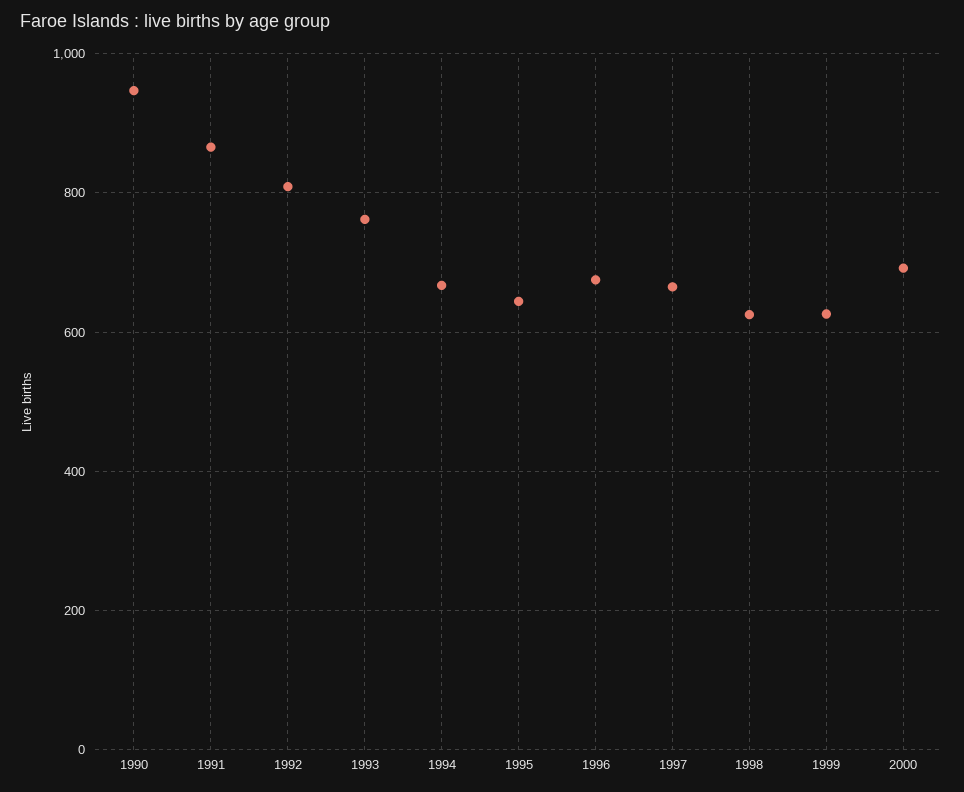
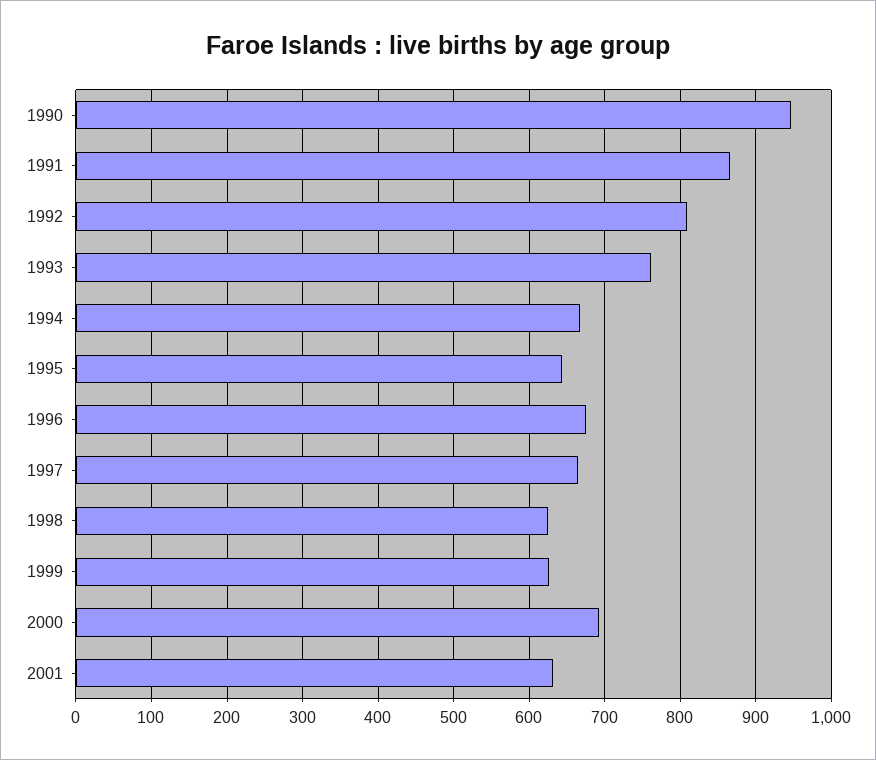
2001: none -> 630

